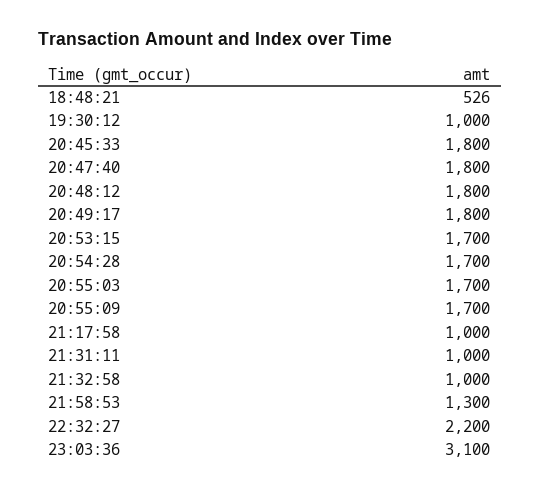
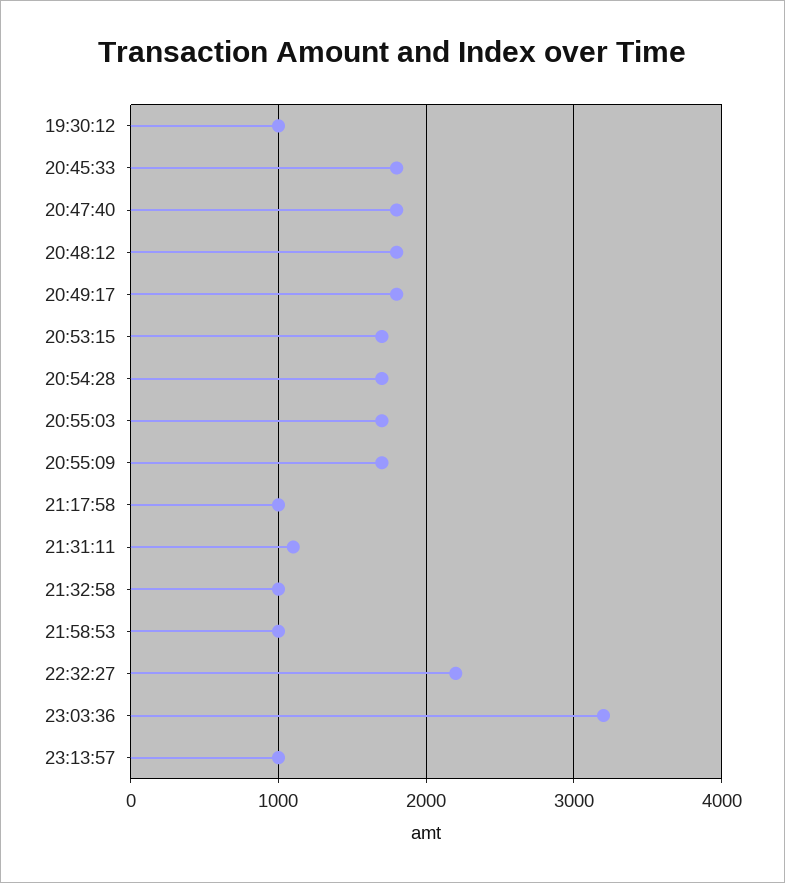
18:48:21: 526 -> none
21:31:11: 1000 -> 1100
21:58:53: 1300 -> 1000
23:03:36: 3100 -> 3200
23:13:57: none -> 1000

